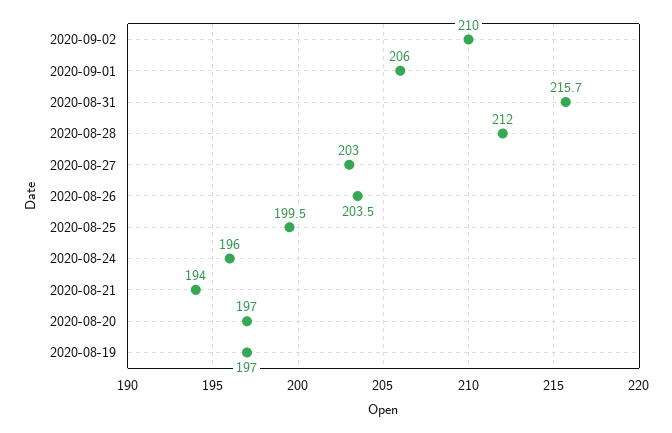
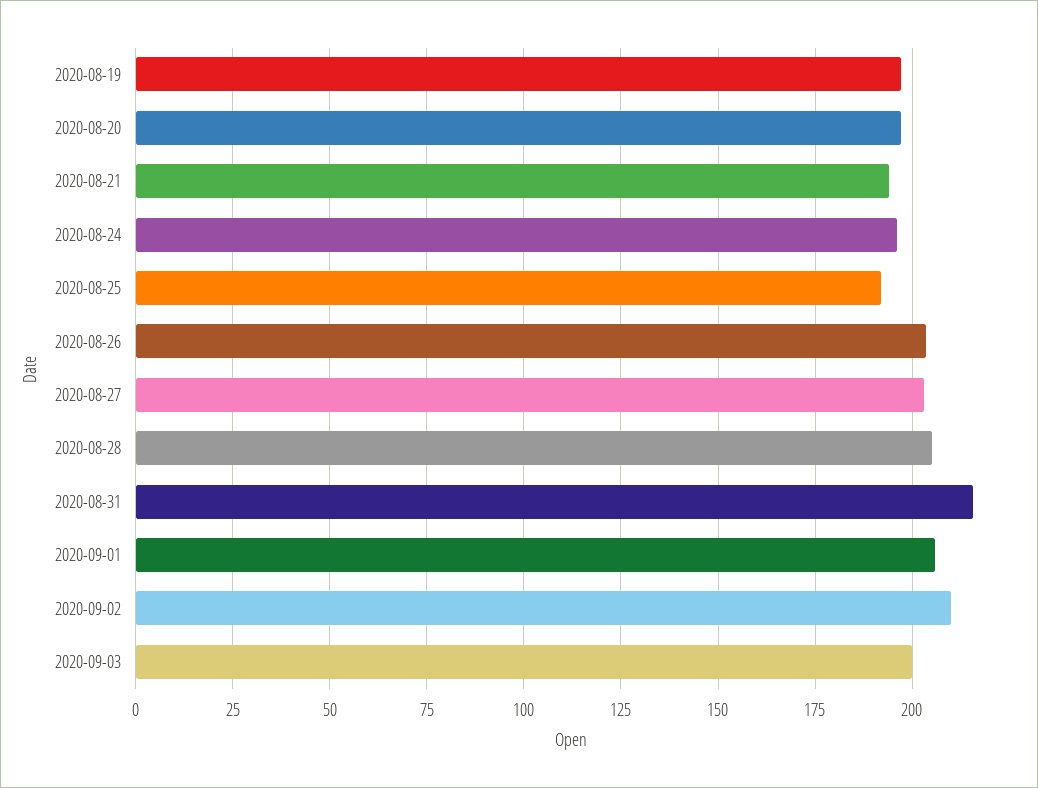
2020-08-28: 212 -> 205
2020-08-25: 199.5 -> 192.5
2020-09-03: none -> 200

